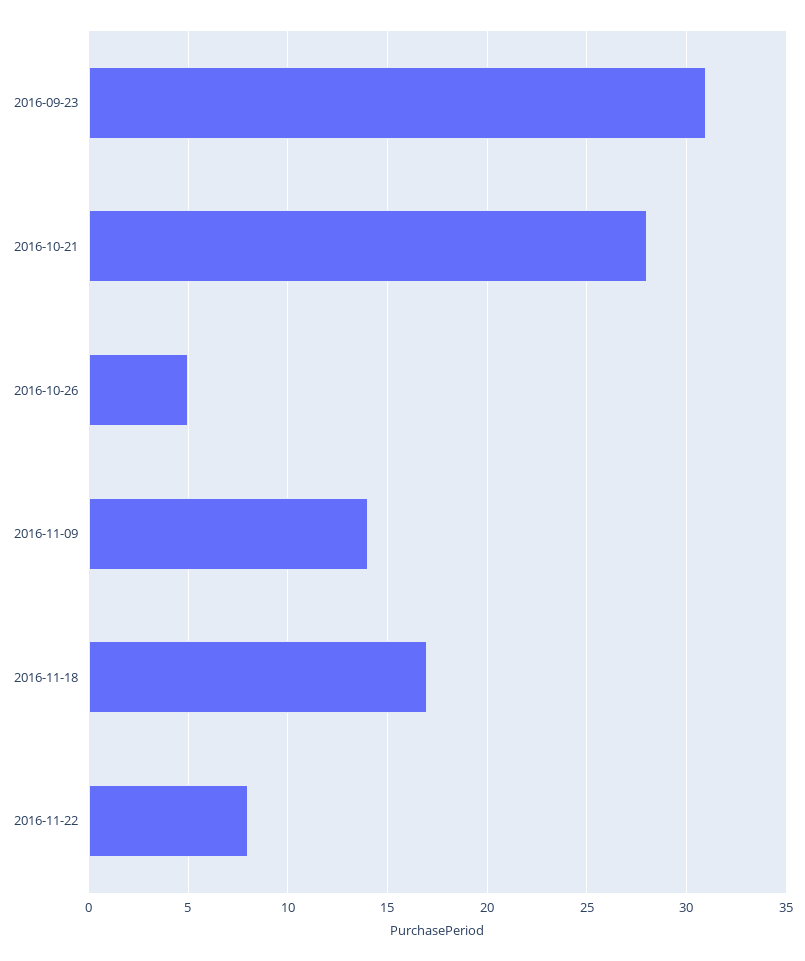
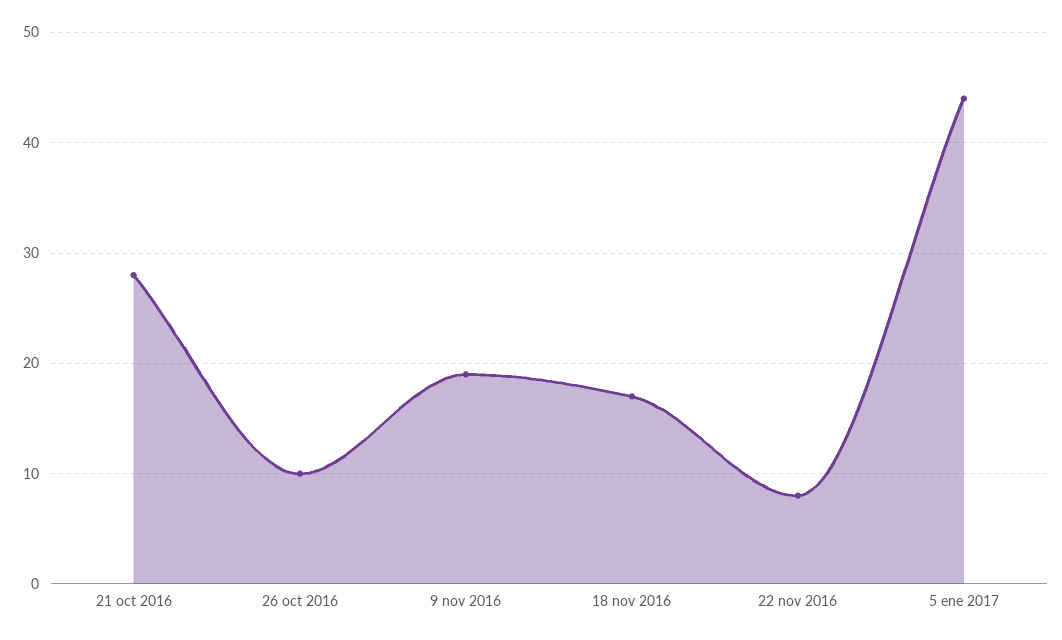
2016-09-23: 31 -> none
2016-10-26: 5 -> 10
2016-11-09: 14 -> 19
5 ene 2017: none -> 44

